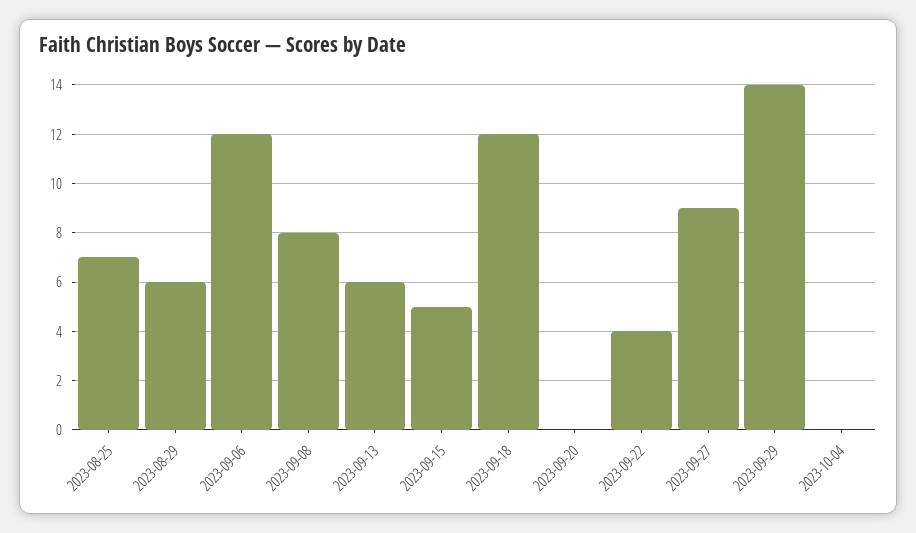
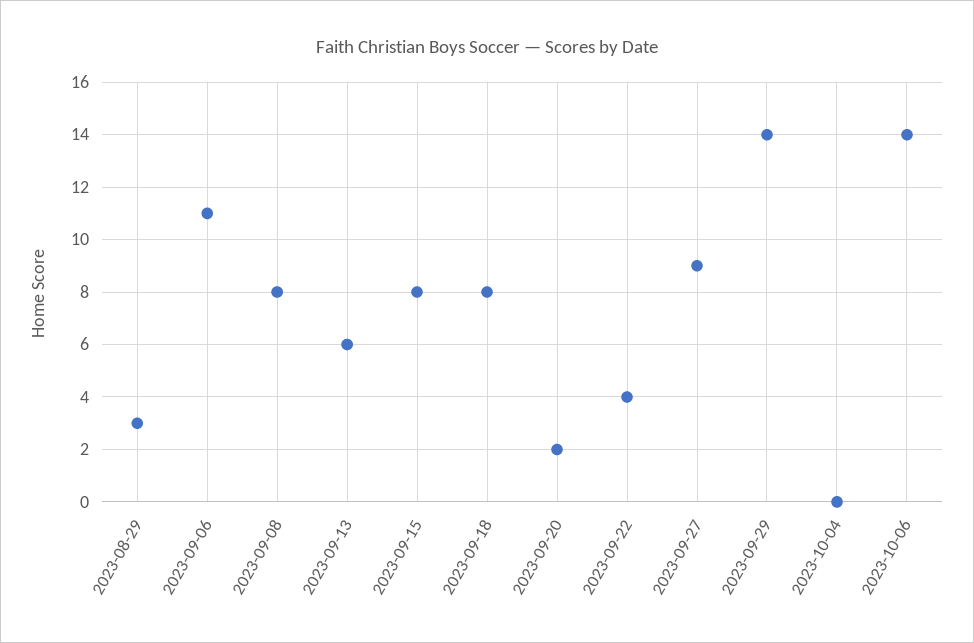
2023-08-25: 7 -> none
2023-08-29: 6 -> 3
2023-09-06: 12 -> 11
2023-09-15: 5 -> 8
2023-09-18: 12 -> 8
2023-09-20: 0 -> 2
2023-10-06: none -> 14

